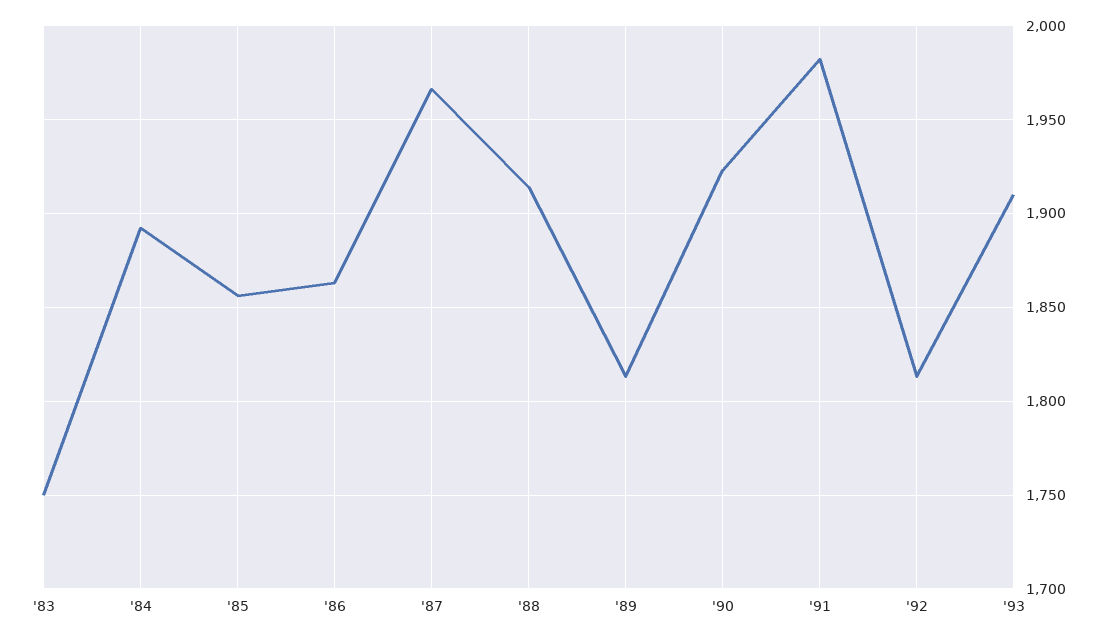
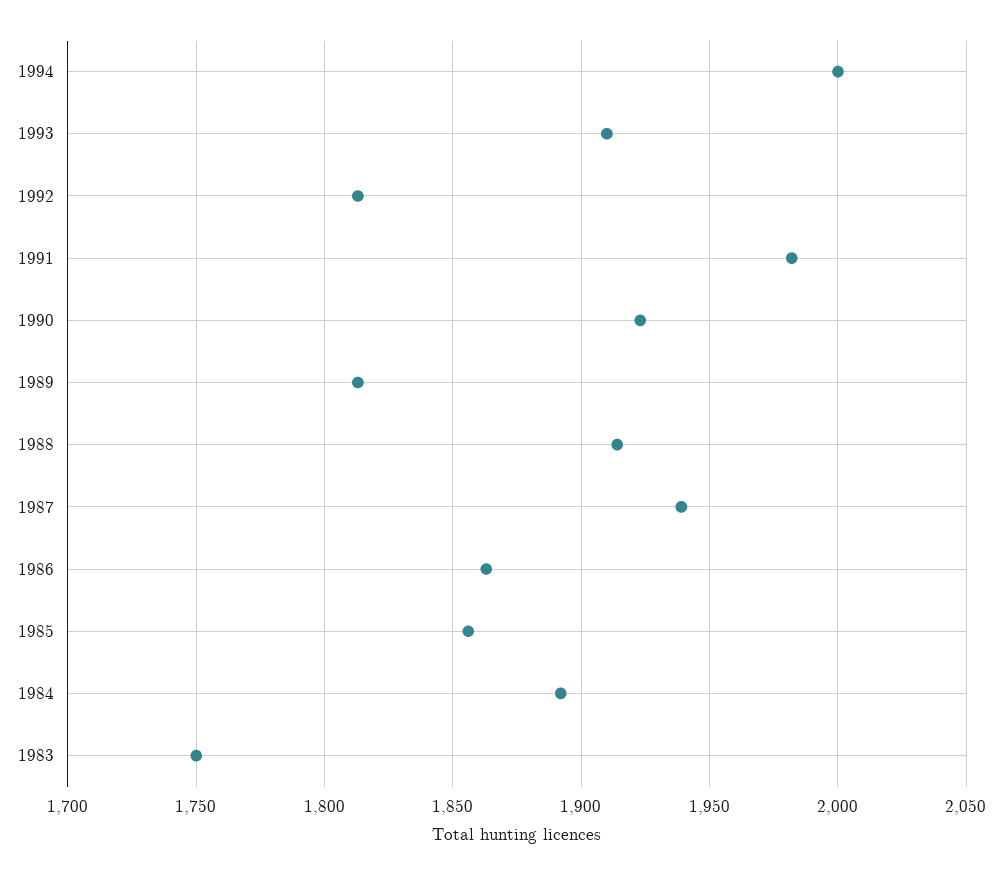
'87: 1965 -> 1940
1994: none -> 2000

